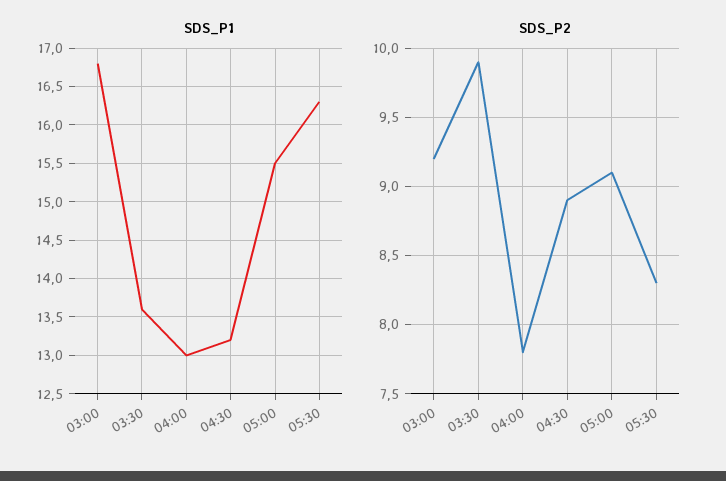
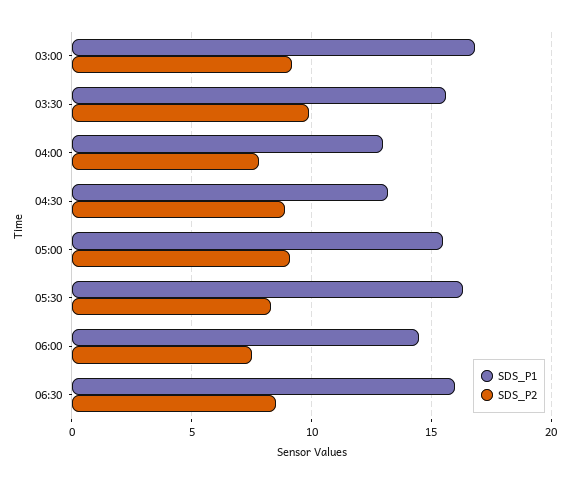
SDS_P1, 03:30: 13.6 -> 15.5
SDS_P1, 06:00: none -> 14.5
SDS_P2, 06:00: none -> 7.5
SDS_P1, 06:30: none -> 16
SDS_P2, 06:30: none -> 8.5

